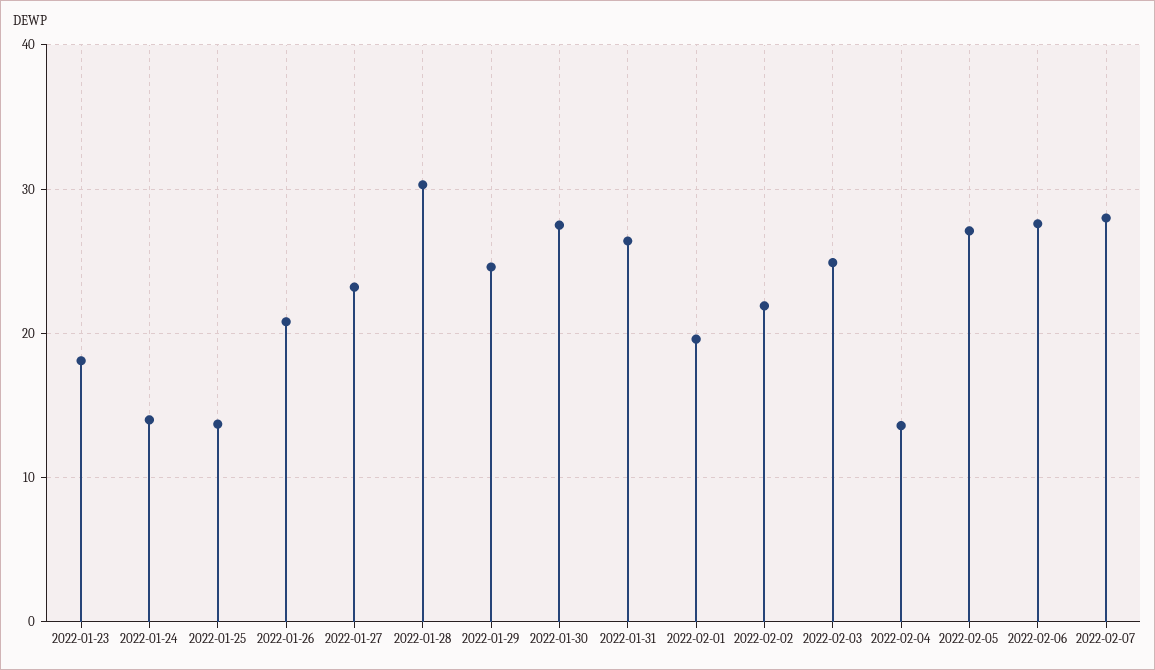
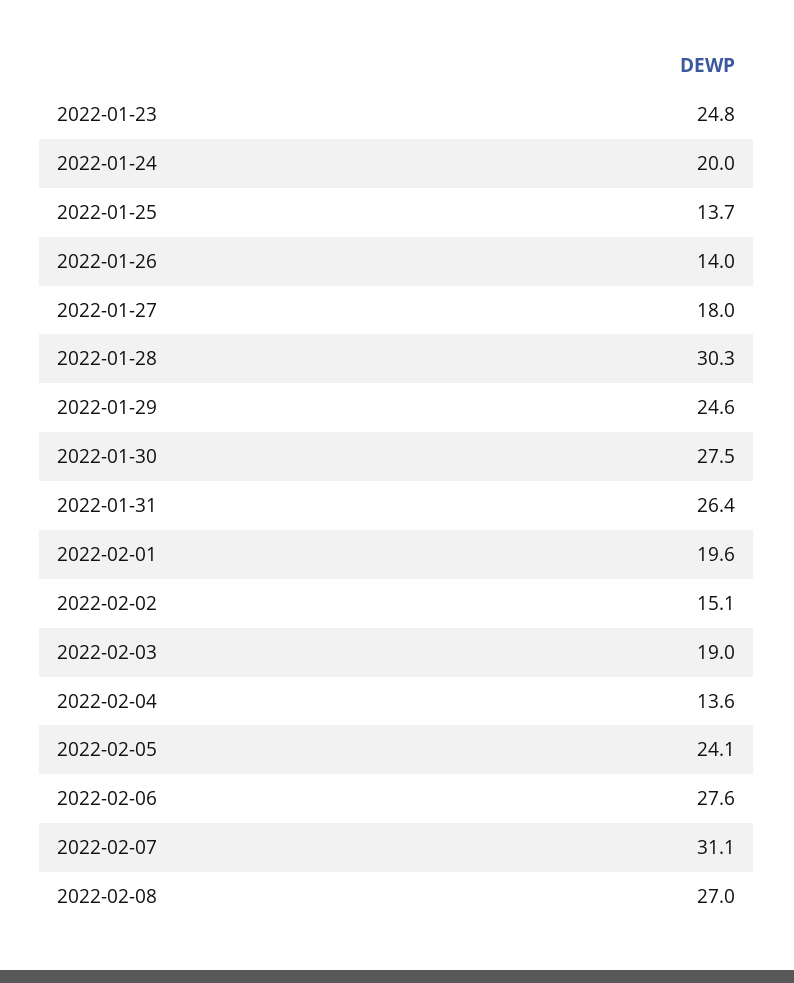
2022-01-23: 18 -> 24.8
2022-01-24: 14 -> 20
2022-01-26: 21 -> 14
2022-01-27: 23 -> 18
2022-02-02: 22 -> 15.1
2022-02-03: 25 -> 19
2022-02-05: 27 -> 24.1
2022-02-07: 28 -> 31.1
2022-02-08: none -> 27

